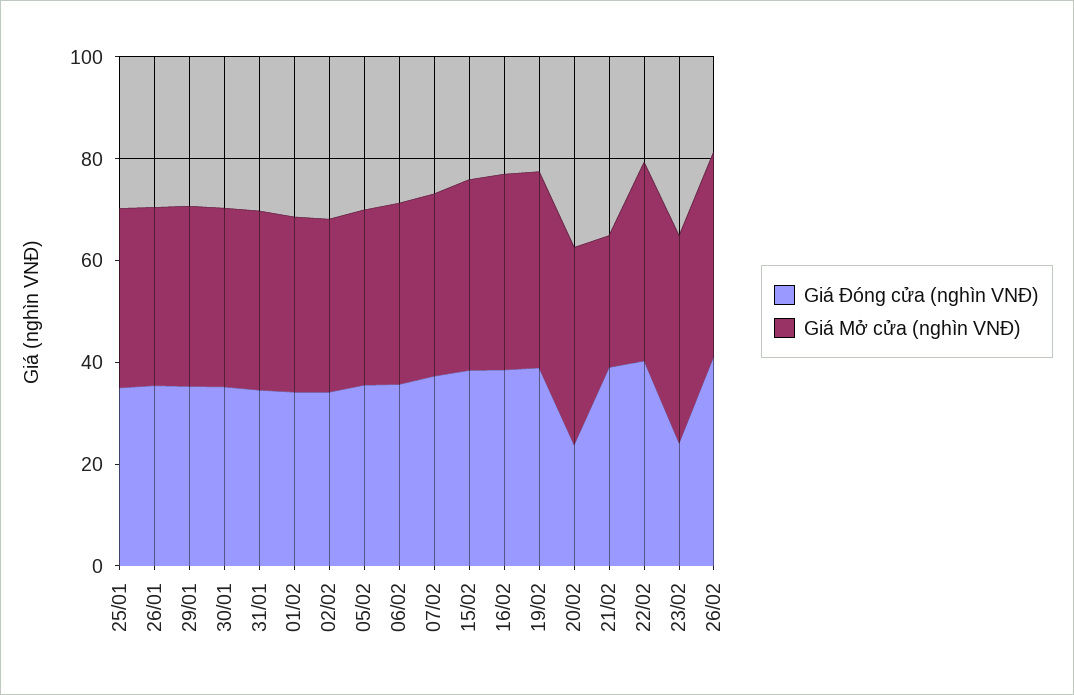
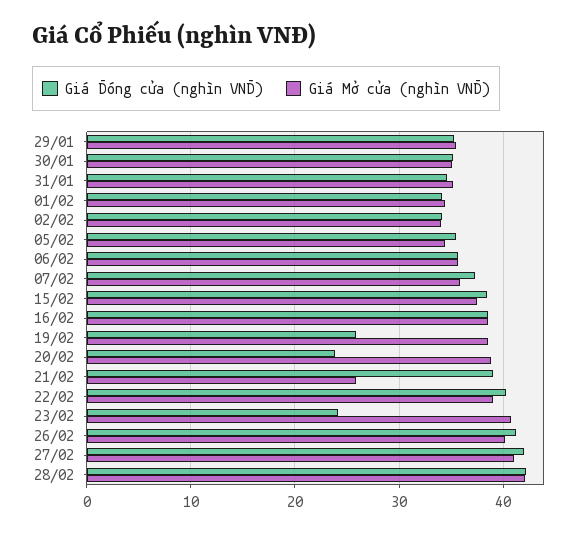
Giá Đóng cửa (nghìn VNĐ), 25/01: 35 -> none
Giá Mở cửa (nghìn VNĐ), 25/01: 35 -> none
Giá Đóng cửa (nghìn VNĐ), 26/01: 35 -> none
Giá Mở cửa (nghìn VNĐ), 26/01: 35 -> none
Giá Đóng cửa (nghìn VNĐ), 19/02: 40 -> 26
Giá Đóng cửa (nghìn VNĐ), 27/02: none -> 42
Giá Mở cửa (nghìn VNĐ), 27/02: none -> 41
Giá Đóng cửa (nghìn VNĐ), 28/02: none -> 42
Giá Mở cửa (nghìn VNĐ), 28/02: none -> 42

